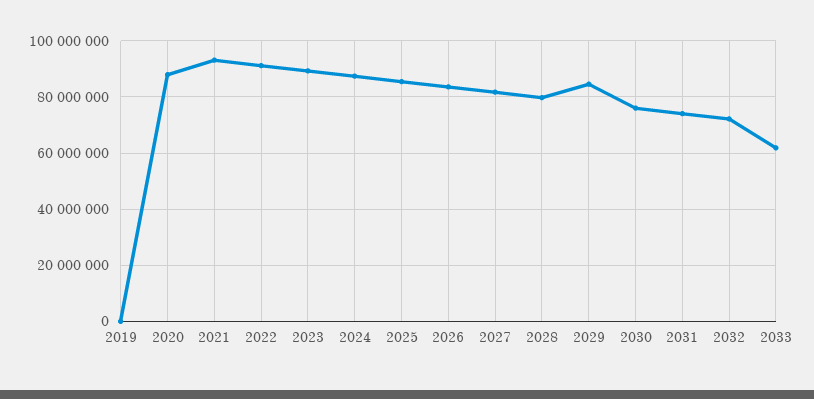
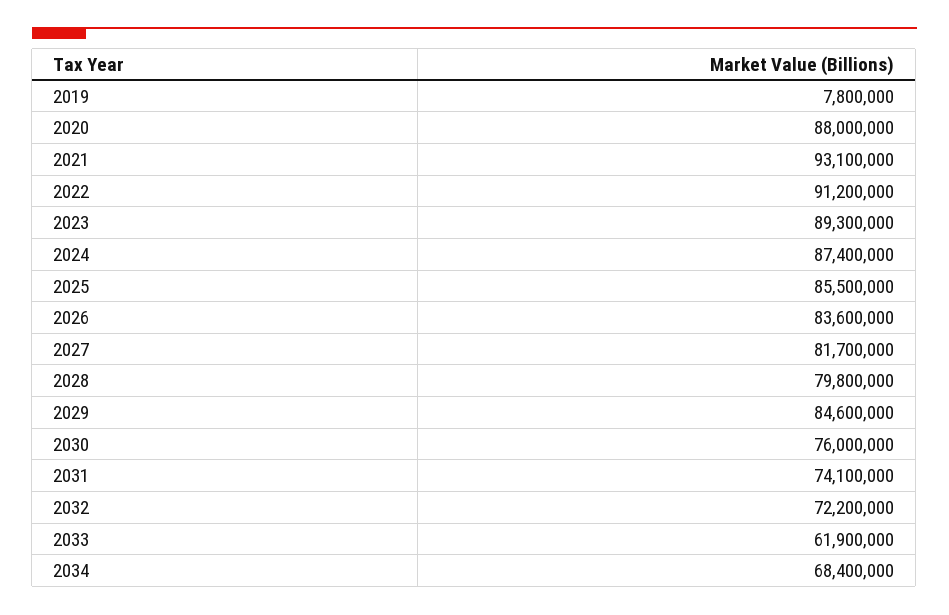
2019: 0 -> 7800000
2034: none -> 68400000

